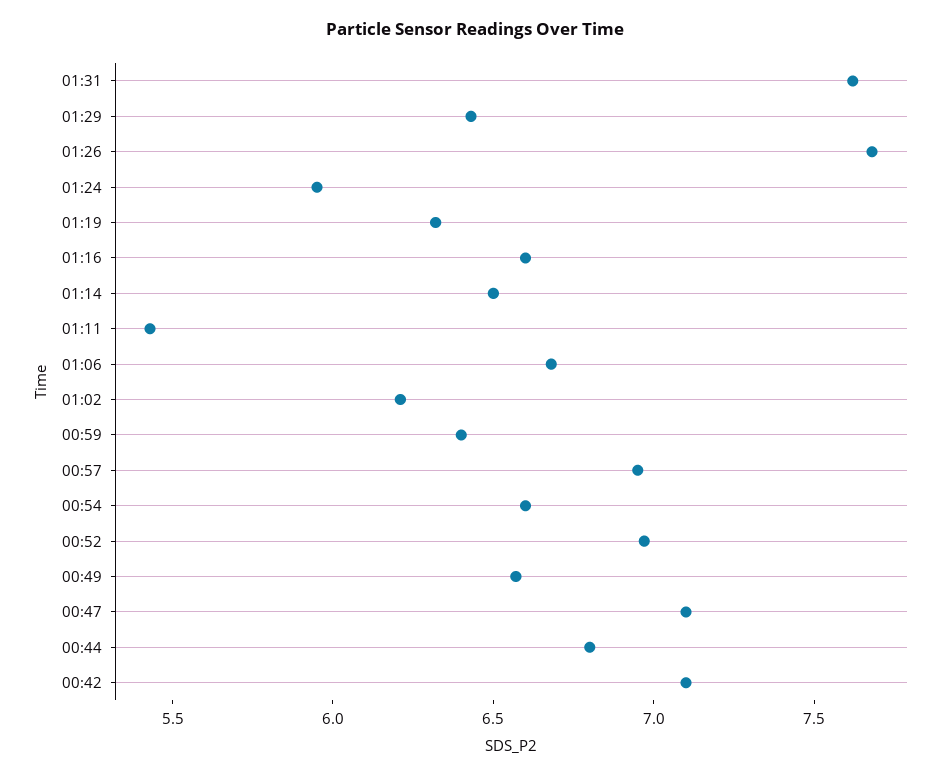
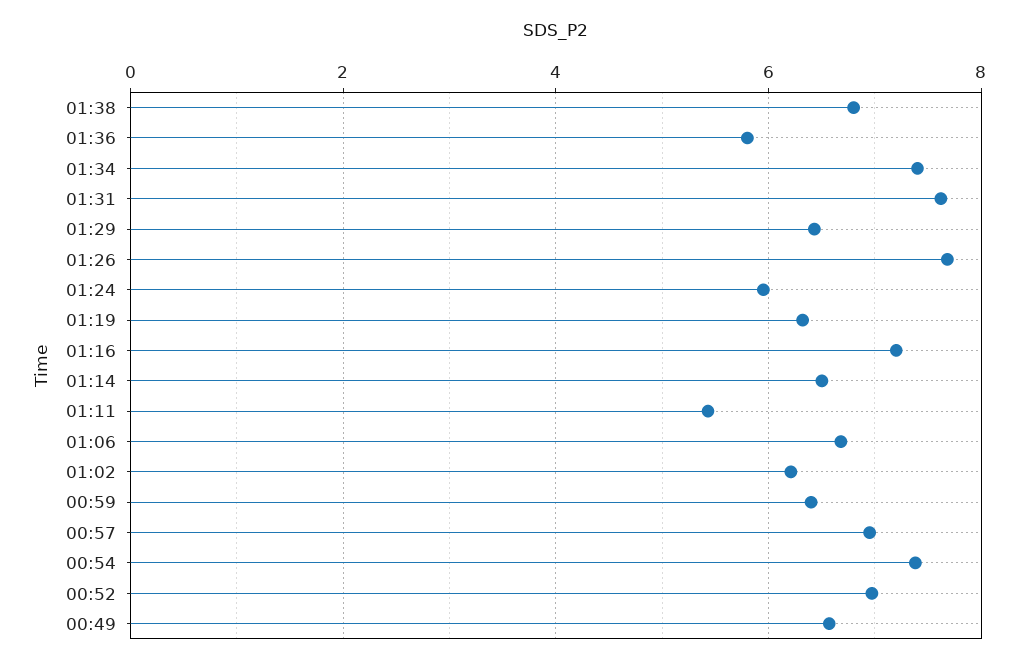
01:16: 6.6 -> 7.2
00:54: 6.6 -> 7.4
00:47: 7.1 -> none
00:44: 6.8 -> none
00:42: 7.1 -> none
01:38: none -> 6.8
01:36: none -> 5.8
01:34: none -> 7.4

